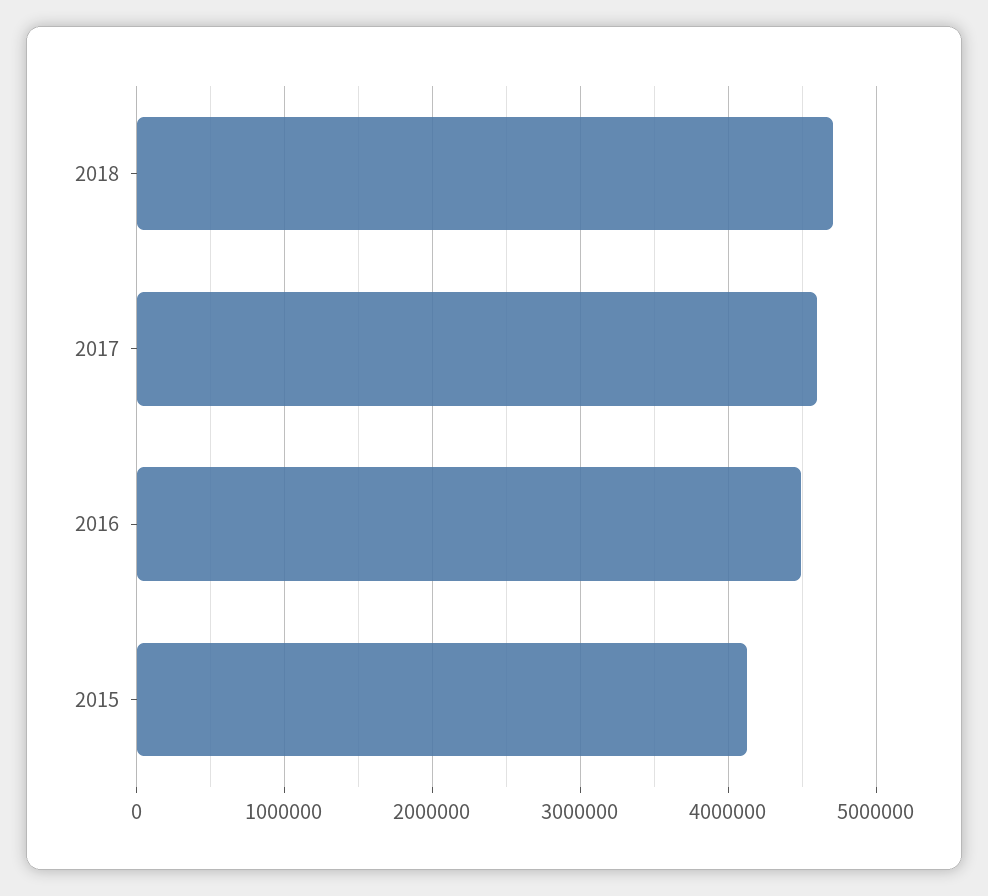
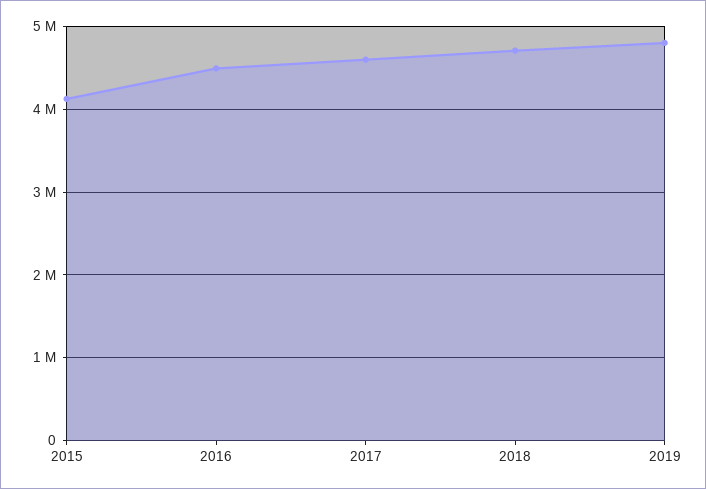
2019: none -> 4800000

